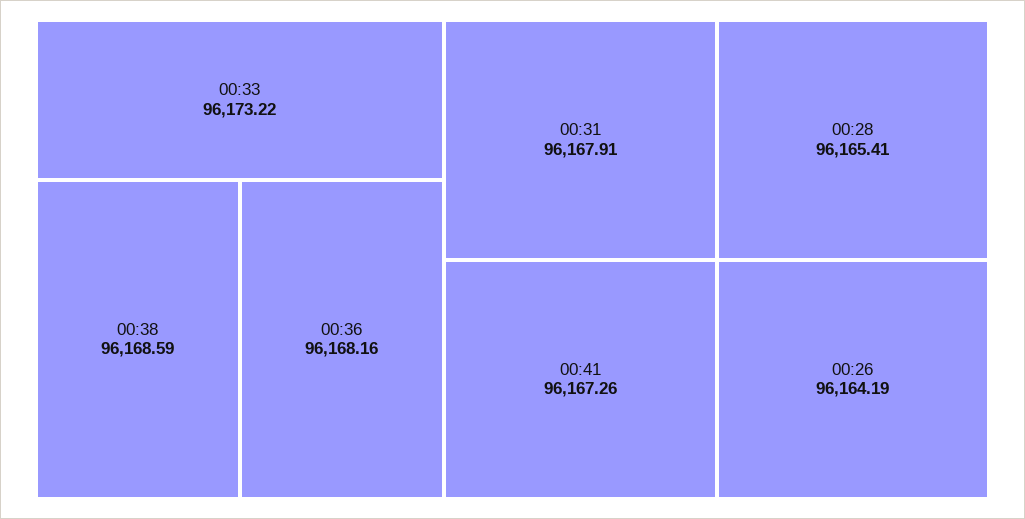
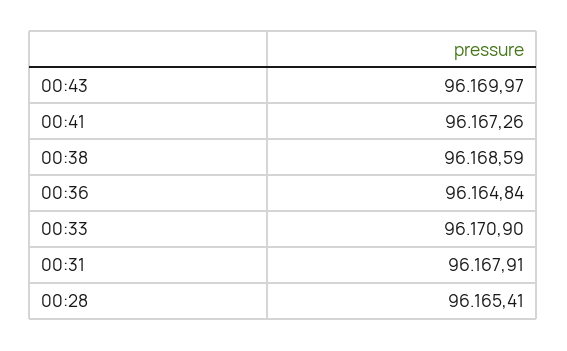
00:33: 96173.22 -> 96170.9
00:36: 96168.16 -> 96164.84
00:26: 96164.19 -> none
00:43: none -> 96169.97

